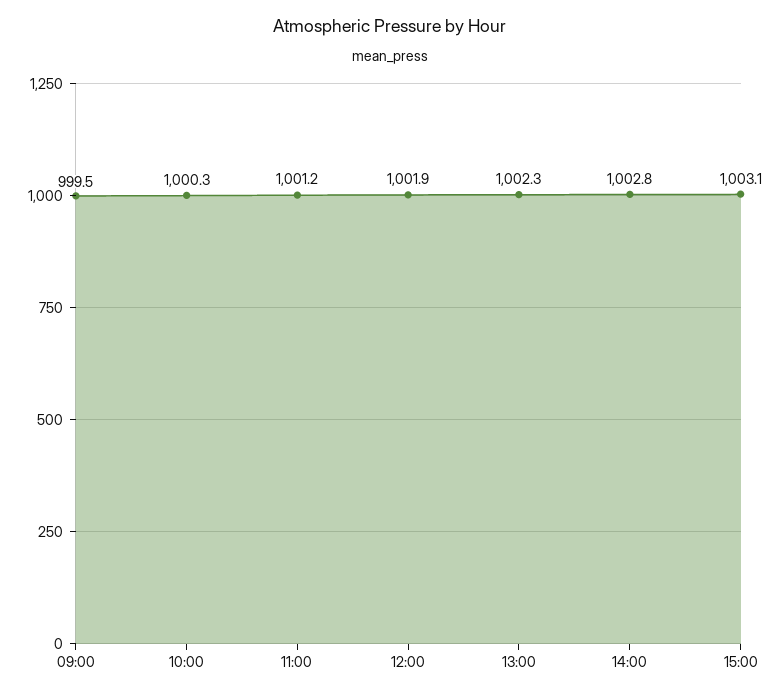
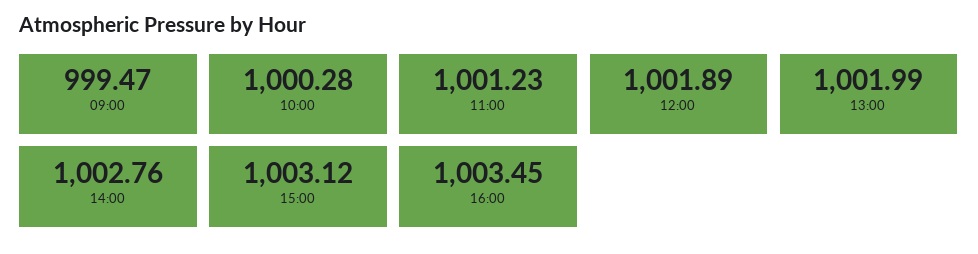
13:00: 1002.3 -> 1001.99
16:00: none -> 1003.45

